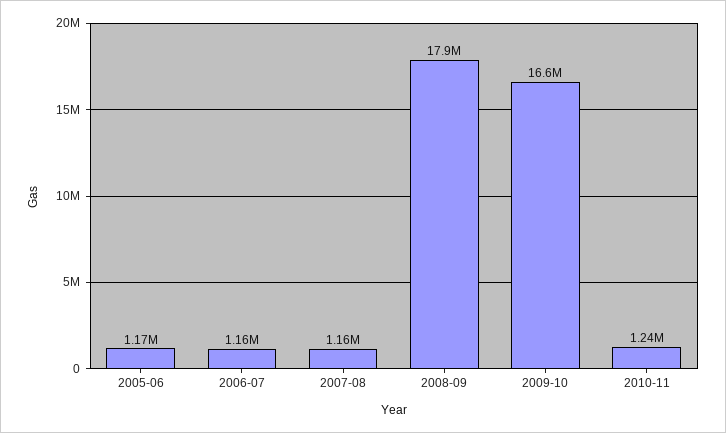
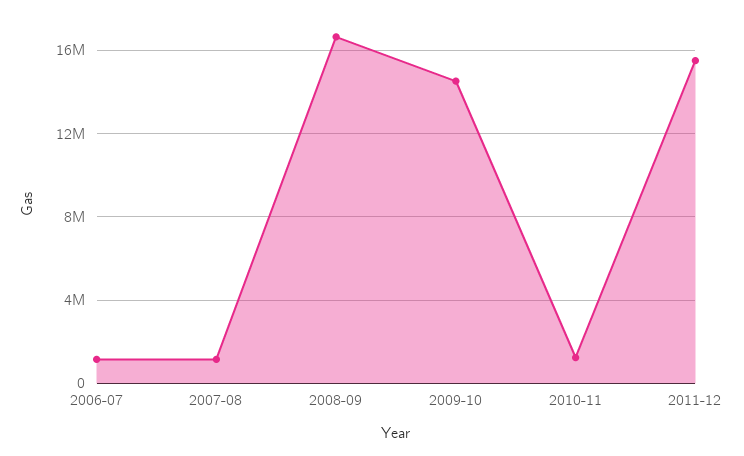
2005-06: 1170000 -> none
2008-09: 17900000 -> 16500000
2009-10: 16600000 -> 14500000
2011-12: none -> 15500000

